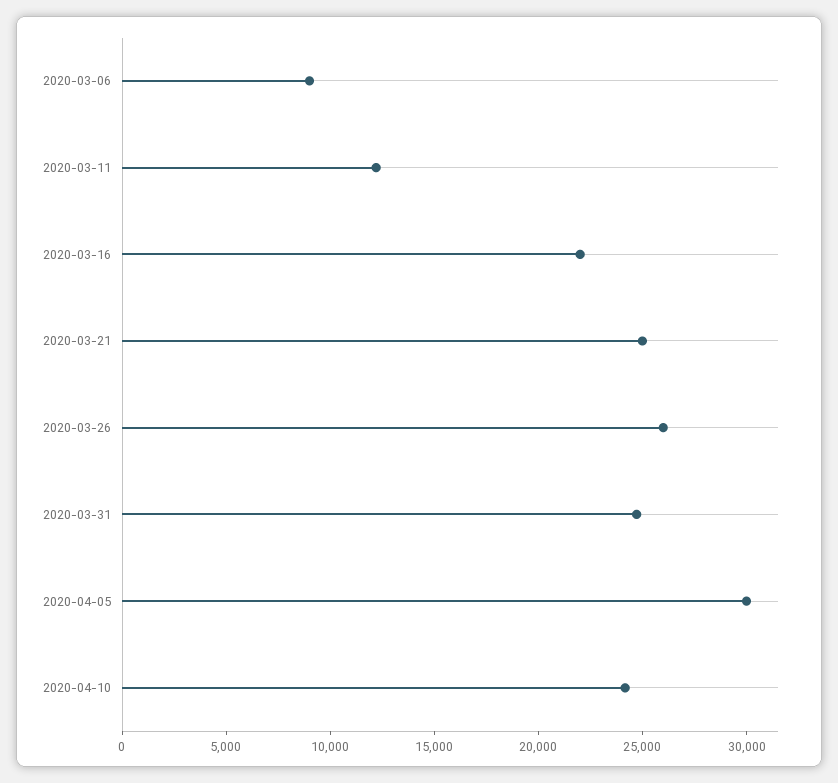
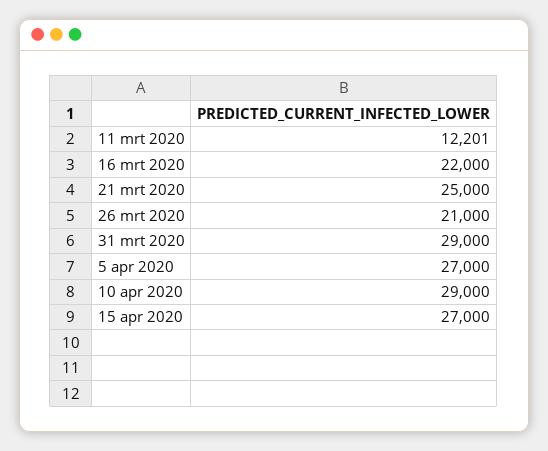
2020-03-06: 9000 -> none
2020-03-26: 26000 -> 21000
2020-03-31: 25000 -> 29000
2020-04-05: 30000 -> 27000
2020-04-10: 24000 -> 29000
15 apr 2020: none -> 27000

